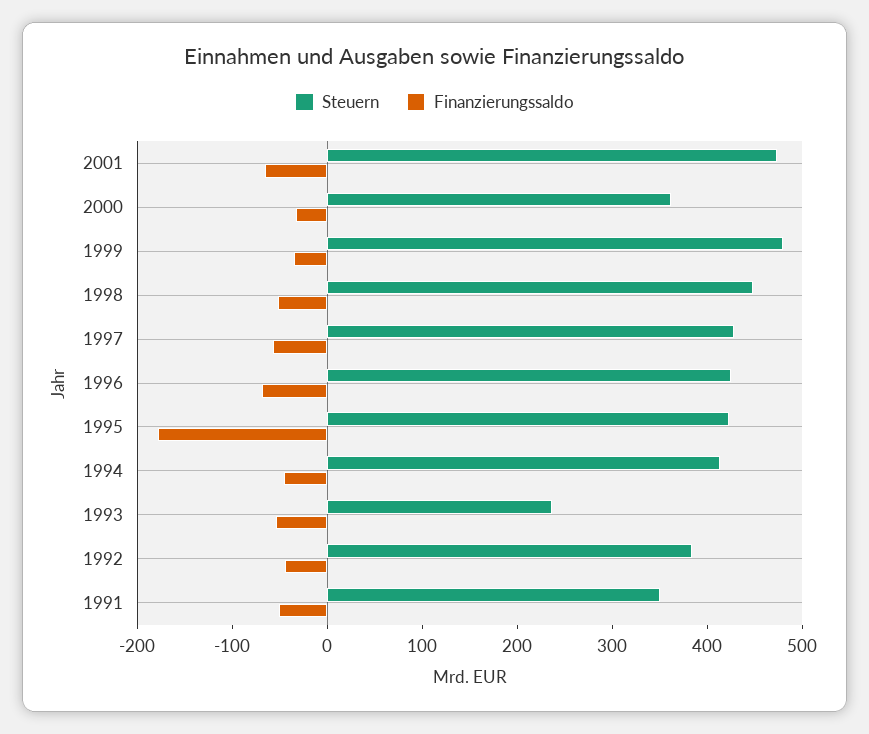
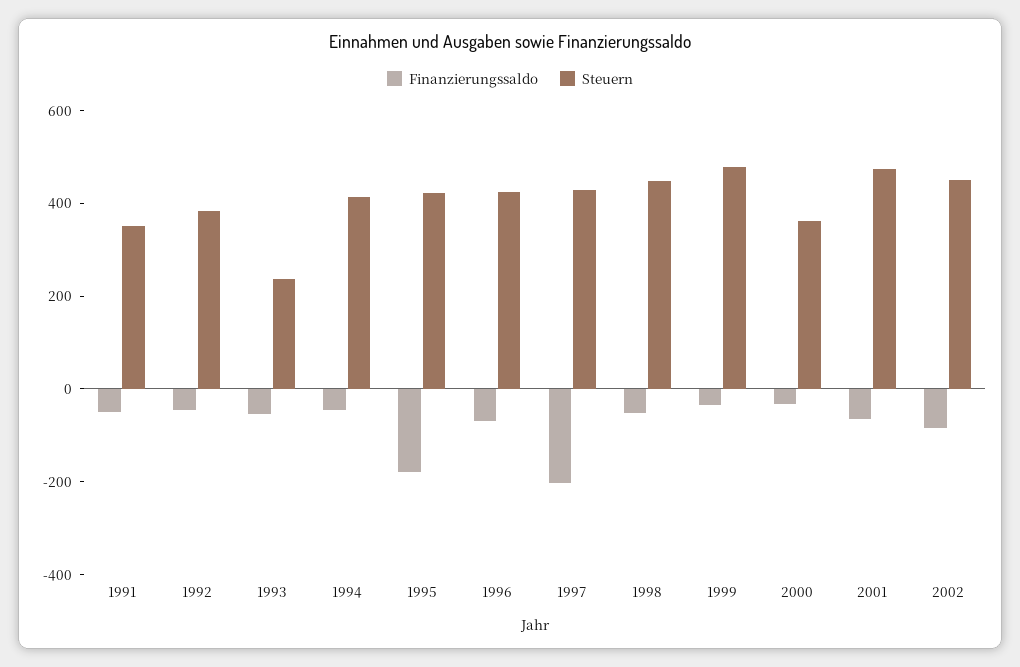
Finanzierungssaldo, 1997: -60 -> -200
Finanzierungssaldo, 2002: none -> -100
Steuern, 2002: none -> 450

